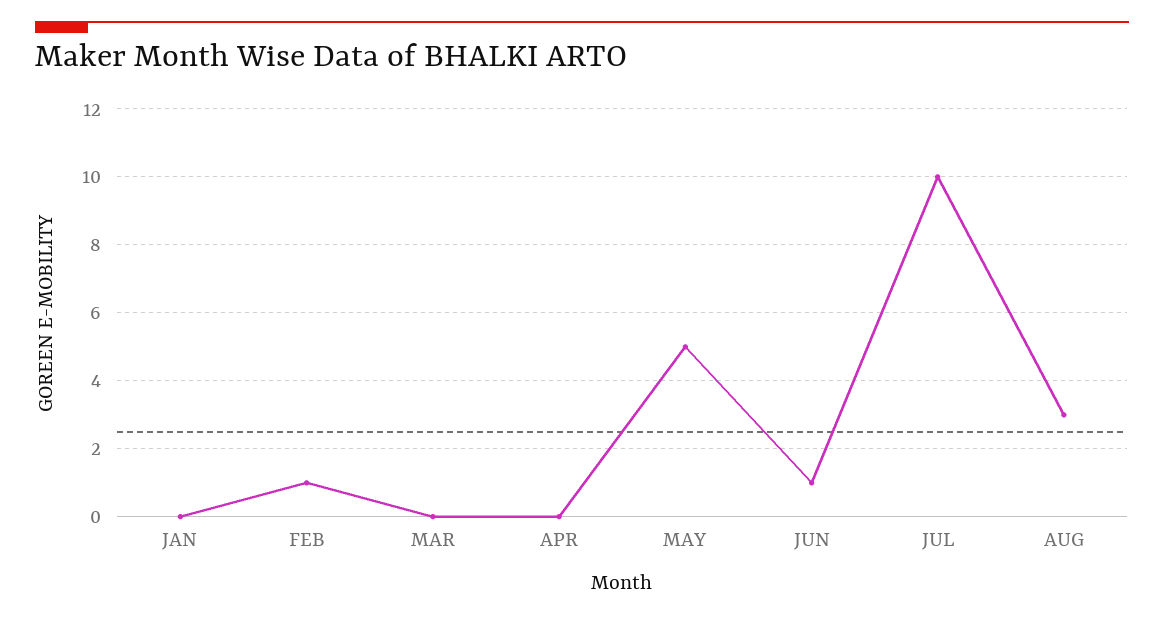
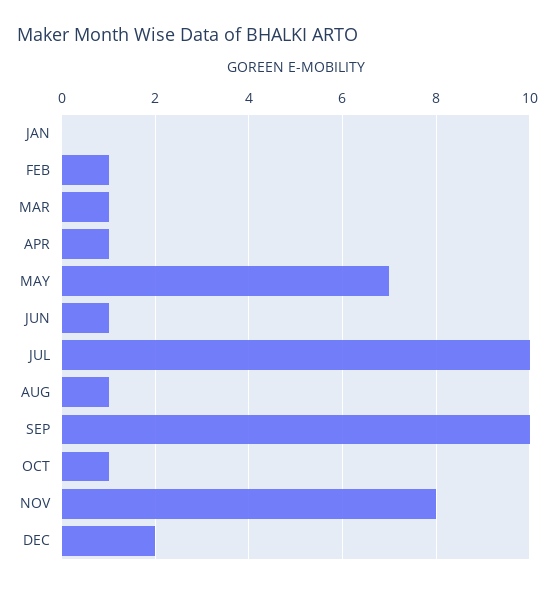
MAR: 0 -> 1
APR: 0 -> 1
MAY: 5 -> 7
AUG: 3 -> 1
SEP: none -> 10
OCT: none -> 1
NOV: none -> 8
DEC: none -> 2

